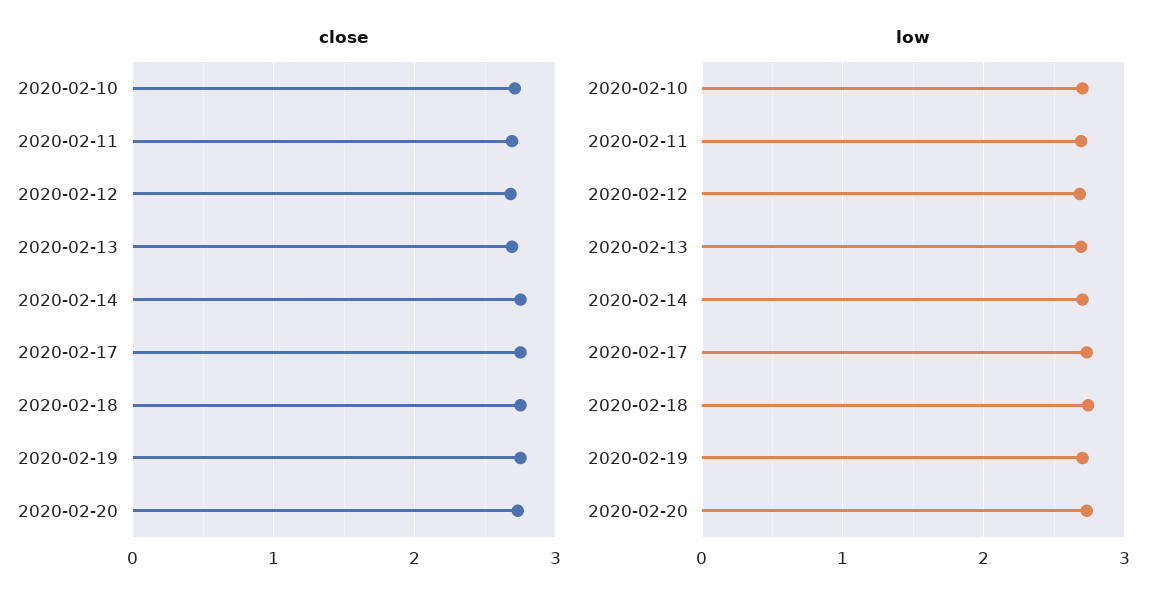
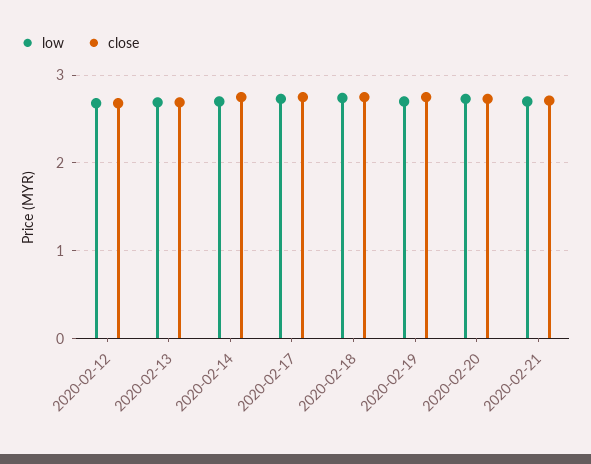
close, 2020-02-10: 2.7 -> none
close, 2020-02-11: 2.7 -> none
low, 2020-02-10: 2.7 -> none
low, 2020-02-11: 2.7 -> none
low, 2020-02-21: none -> 2.7
close, 2020-02-21: none -> 2.7

